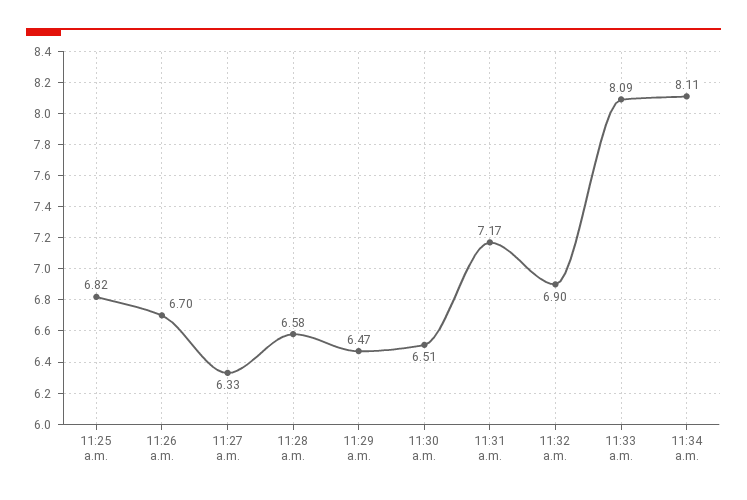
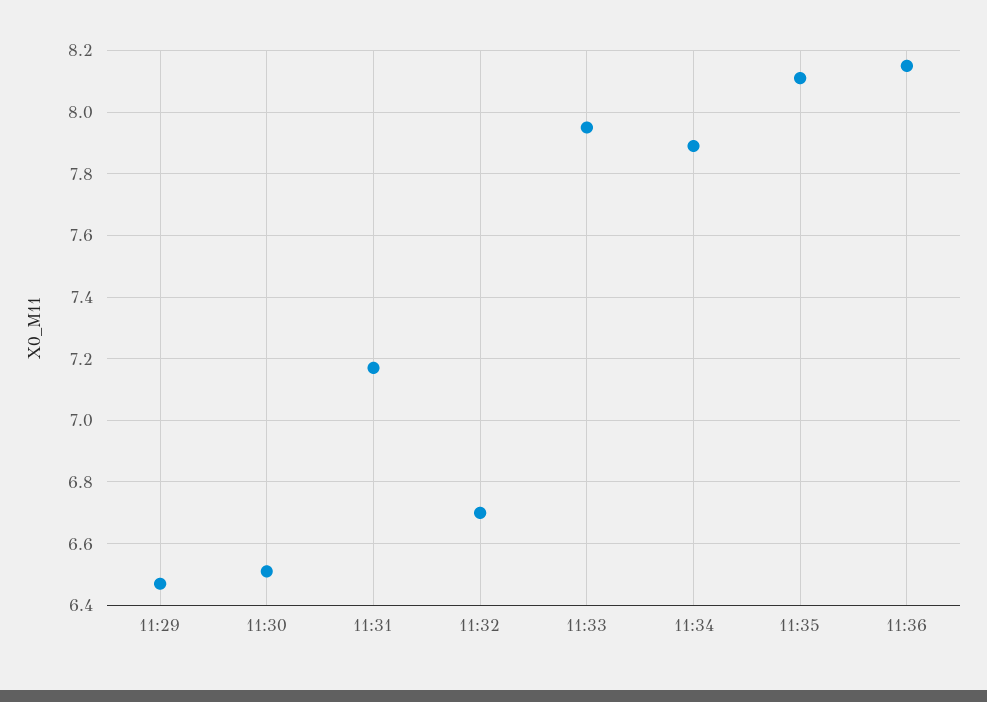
11:25 a.m.: 6.82 -> none
11:26 a.m.: 6.7 -> none
11:27 a.m.: 6.33 -> none
11:28 a.m.: 6.58 -> none
11:32 a.m.: 6.9 -> 6.7
11:33 a.m.: 8.09 -> 7.95
11:34 a.m.: 8.11 -> 7.9
11:35: none -> 8.1
11:36: none -> 8.15

